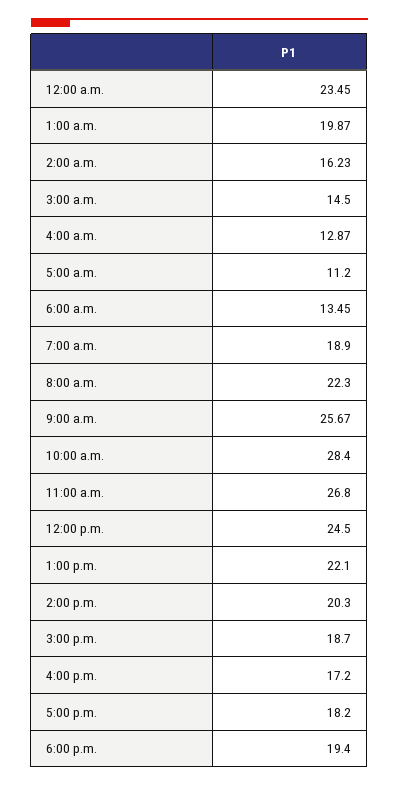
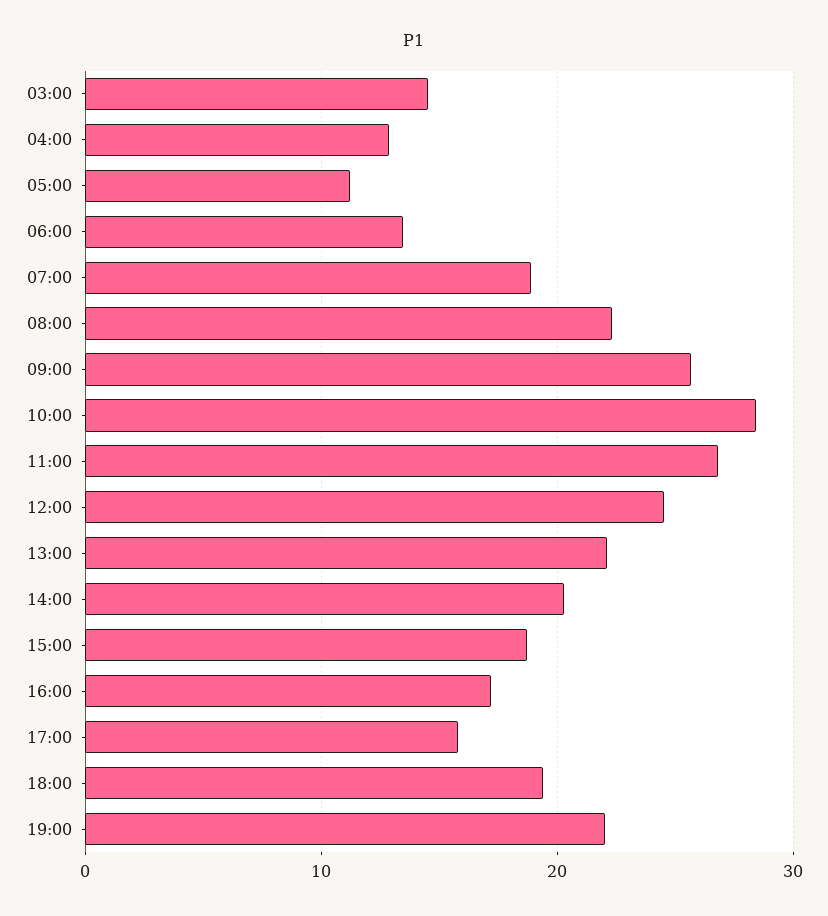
12:00 a.m.: 23.45 -> none
1:00 a.m.: 19.87 -> none
2:00 a.m.: 16.23 -> none
5:00 p.m.: 18.2 -> 16
19:00: none -> 22

